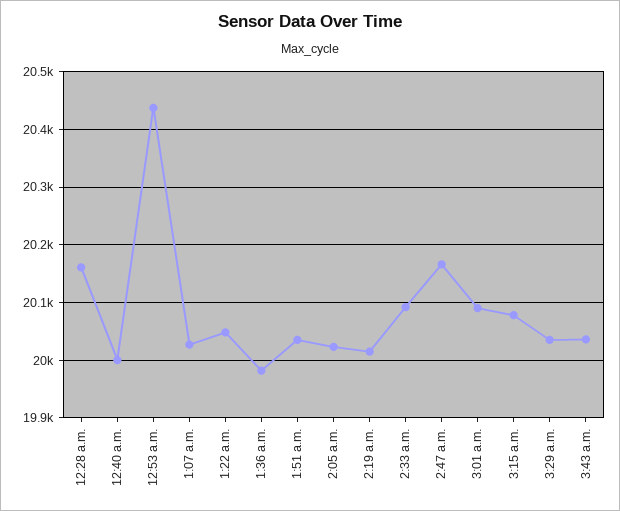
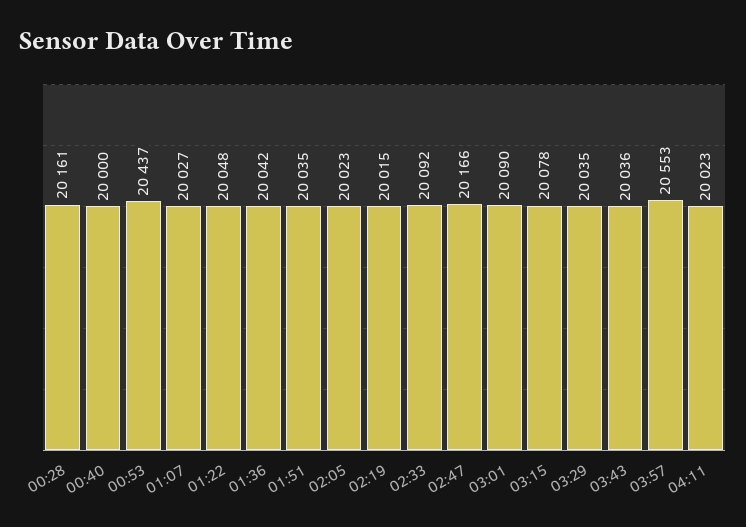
1:36 a.m.: 19980 -> 20042
03:57: none -> 20553
04:11: none -> 20023

